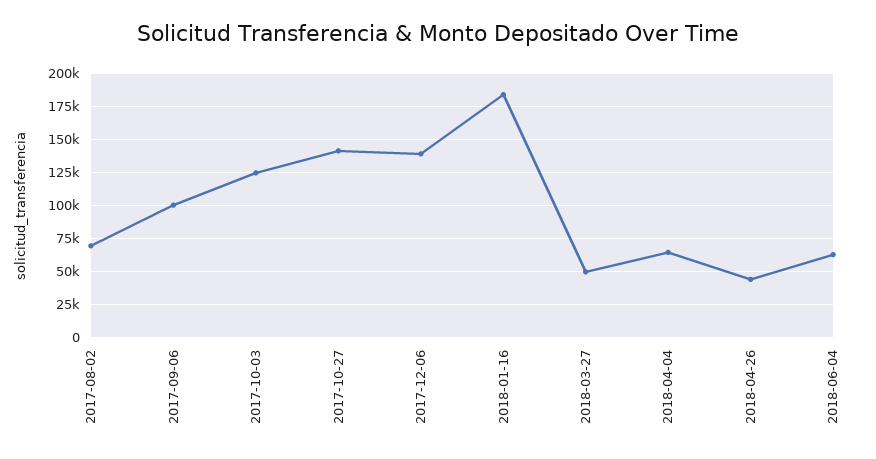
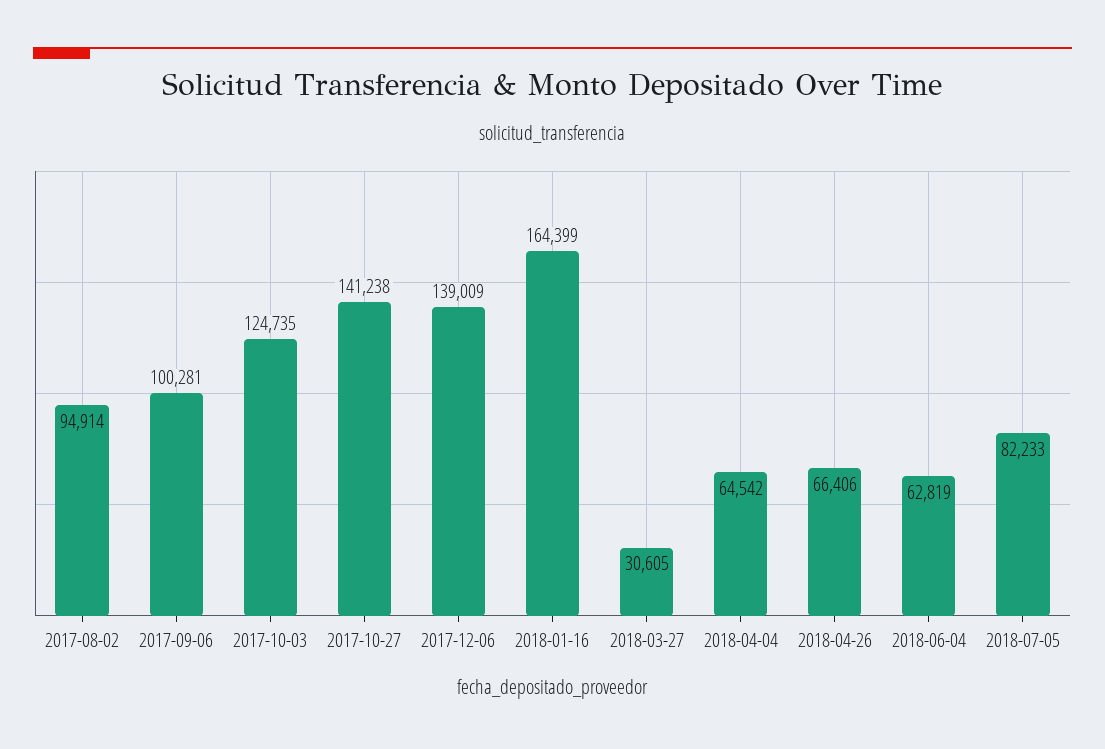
2017-08-02: 70000 -> 94914
2018-01-16: 185000 -> 164399
2018-03-27: 50000 -> 30605
2018-04-26: 45000 -> 66406
2018-07-05: none -> 82233

